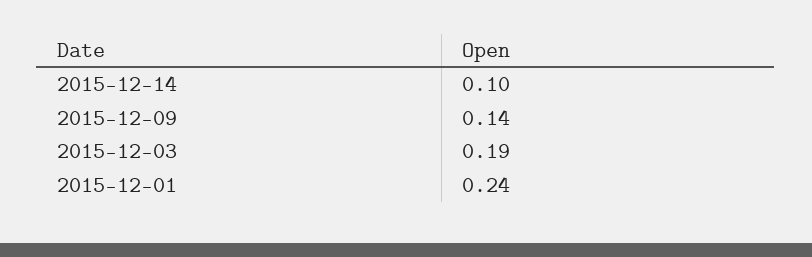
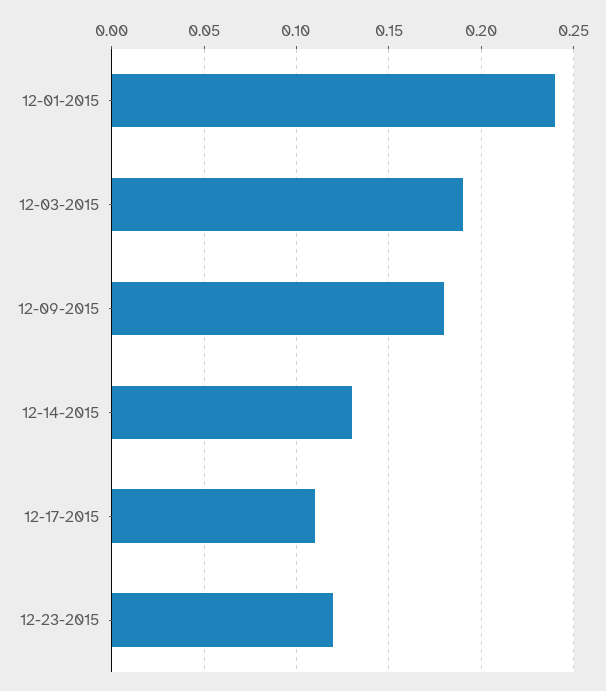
2015-12-14: 0.1 -> 0.13
2015-12-09: 0.14 -> 0.18
12-17-2015: none -> 0.11
12-23-2015: none -> 0.12

